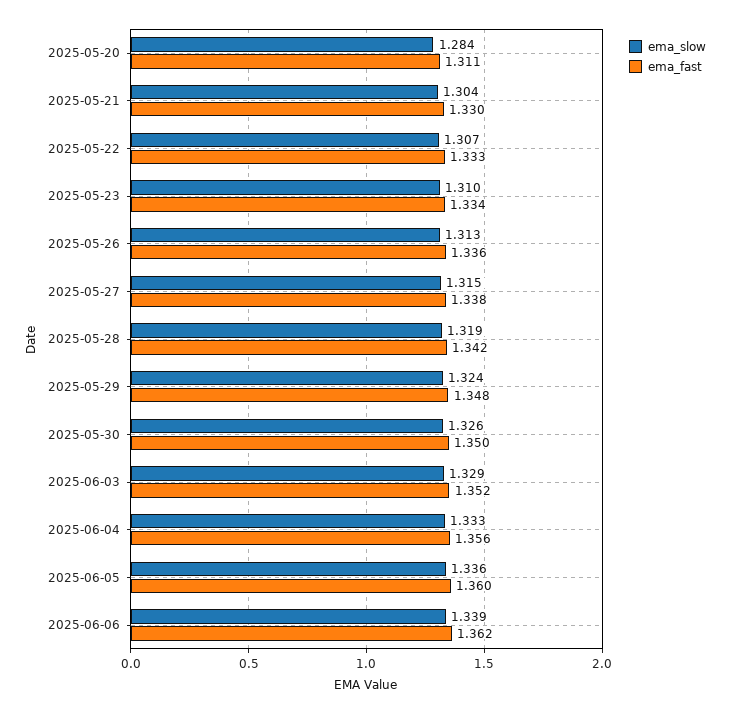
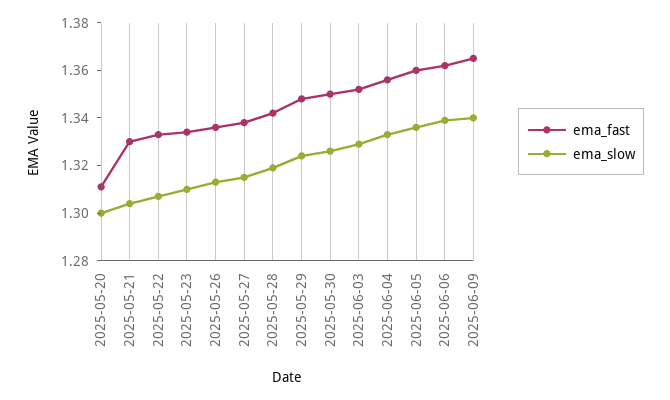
ema_slow, 2025-05-20: 1.284 -> 1.3
ema_fast, 2025-06-09: none -> 1.365
ema_slow, 2025-06-09: none -> 1.34

